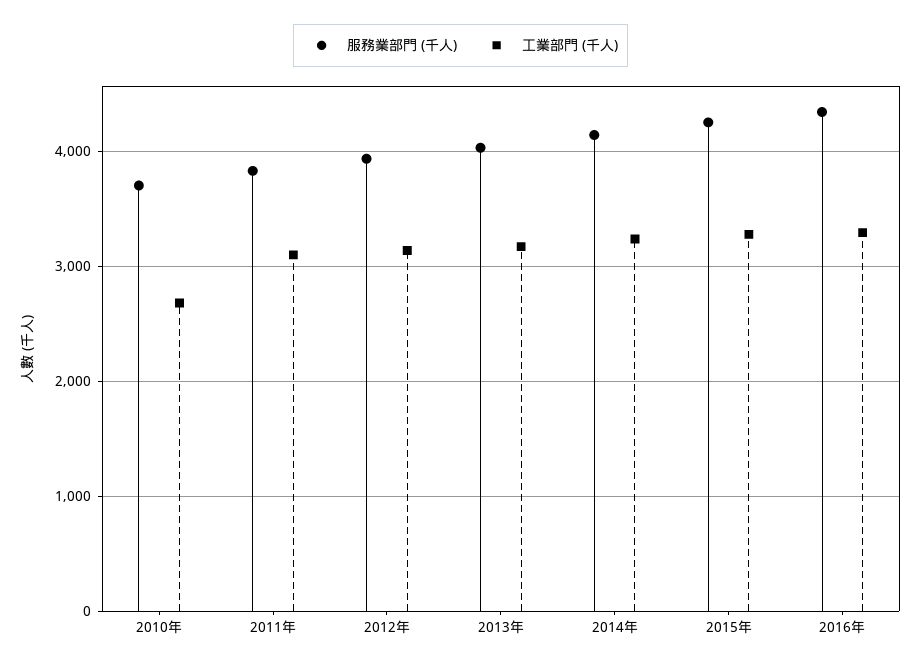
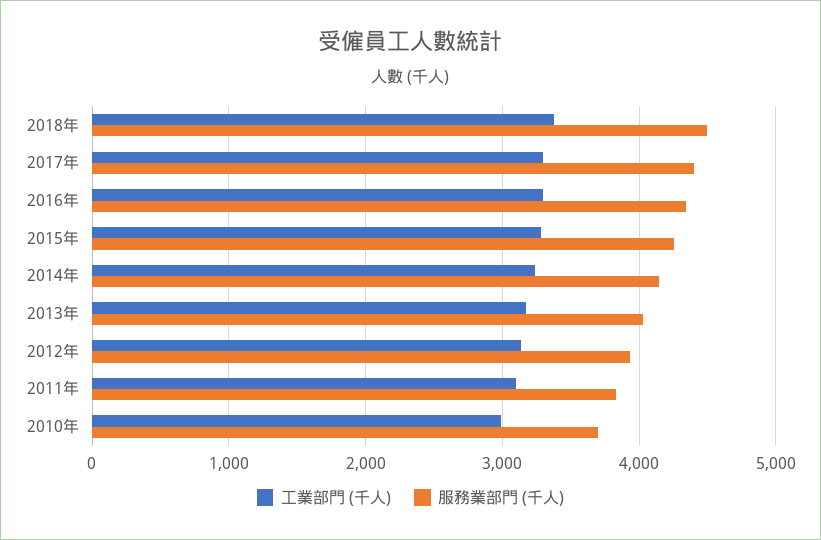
工業部門 (千人), 2010年: 2700 -> 3000
工業部門 (千人), 2018年: none -> 3400
服務業部門 (千人), 2018年: none -> 4500
工業部門 (千人), 2017年: none -> 3300
服務業部門 (千人), 2017年: none -> 4400

